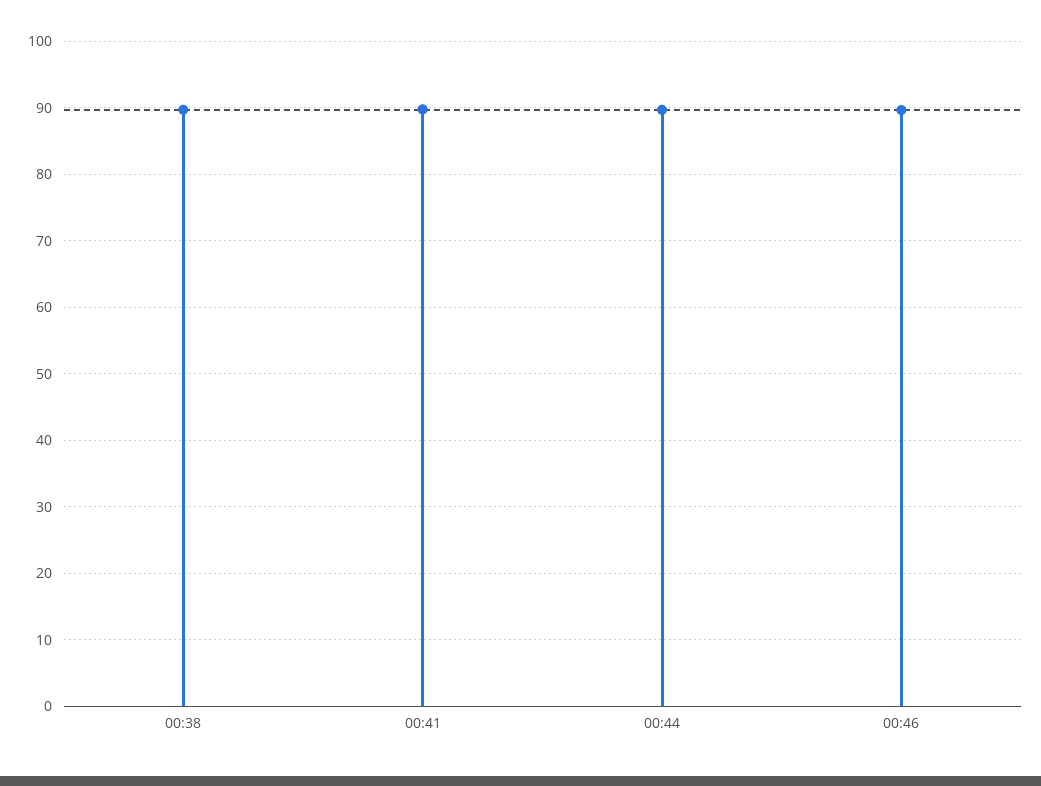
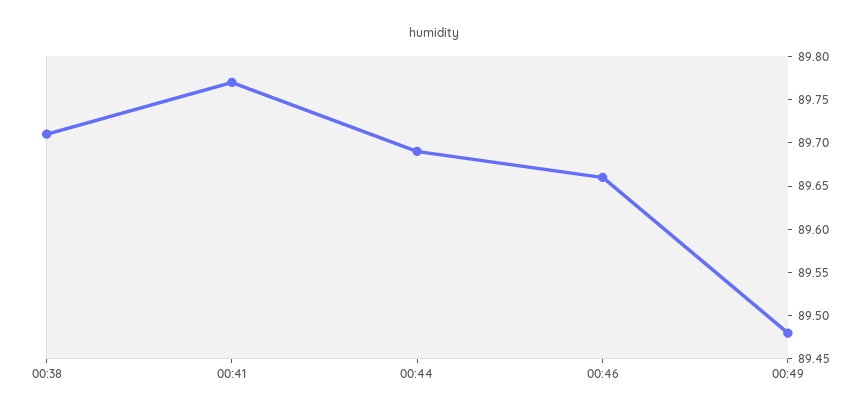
00:49: none -> 89.48

